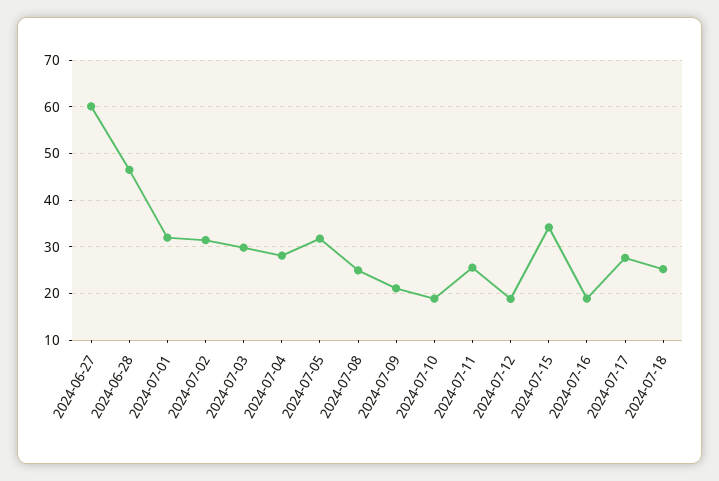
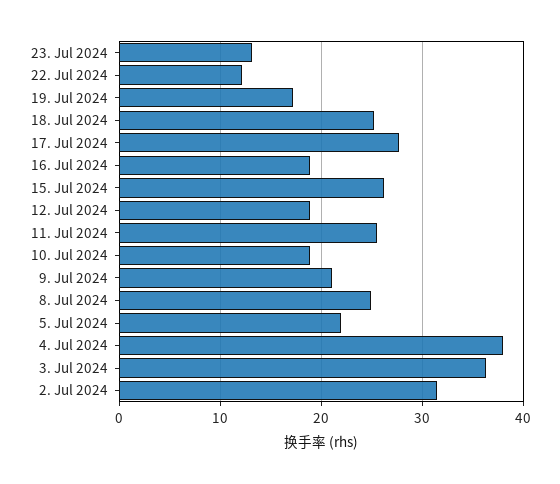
2024-06-27: 60 -> none
2024-06-28: 46 -> none
2024-07-01: 32 -> none
2024-07-03: 30 -> 36
2024-07-04: 28 -> 38
2024-07-05: 32 -> 22
2024-07-15: 34 -> 26
23. Jul 2024: none -> 13
22. Jul 2024: none -> 12
19. Jul 2024: none -> 17

